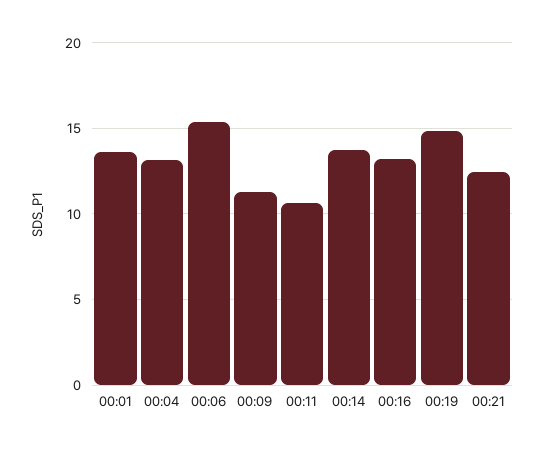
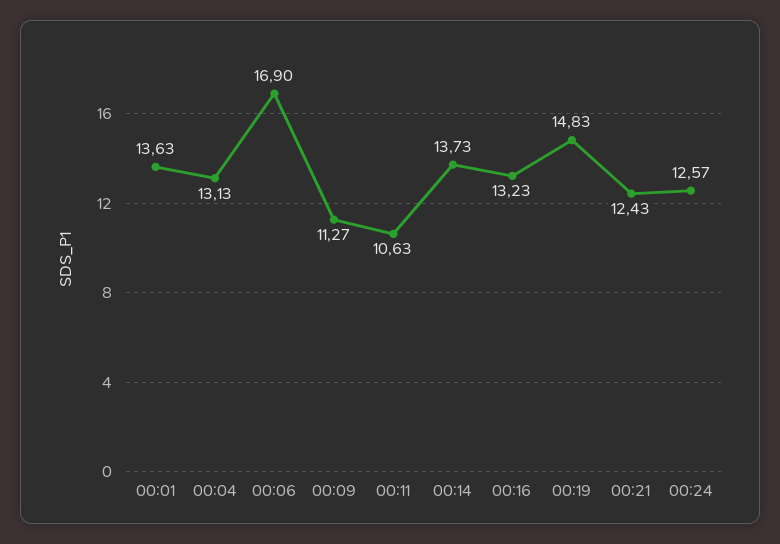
00:06: 15.5 -> 16.9
00:24: none -> 12.57

